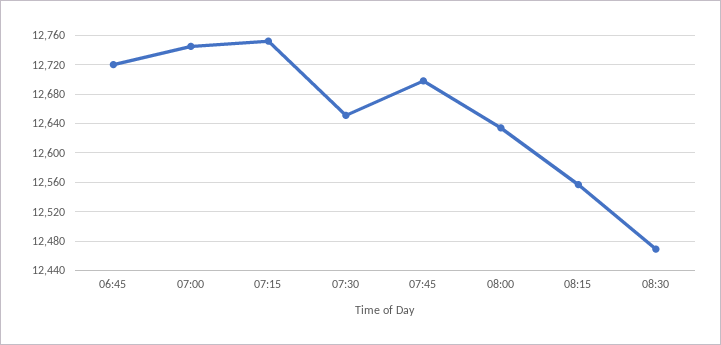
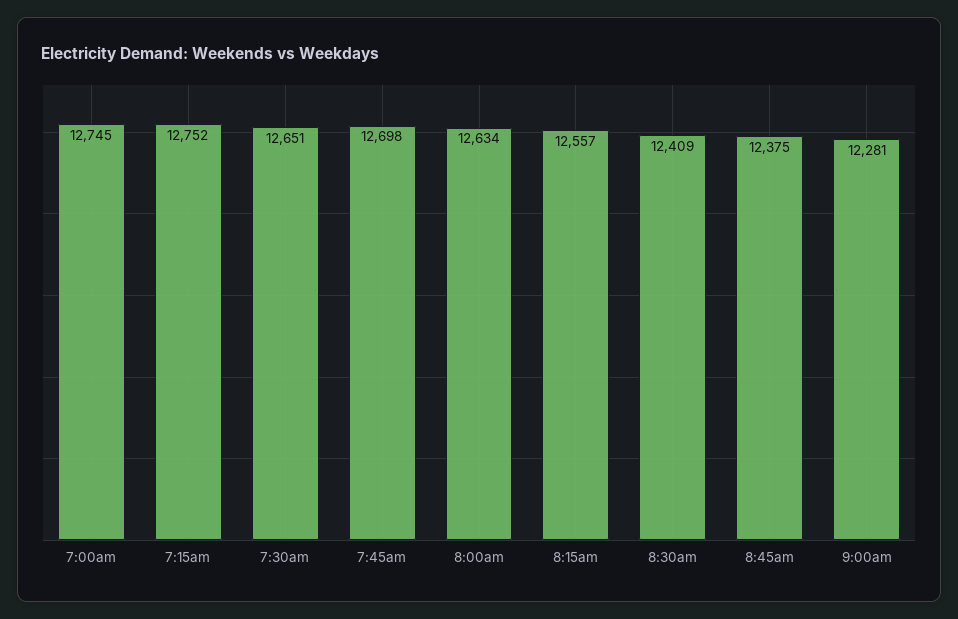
06:45: 12720 -> none
08:30: 12470 -> 12409
8:45am: none -> 12375
9:00am: none -> 12281

